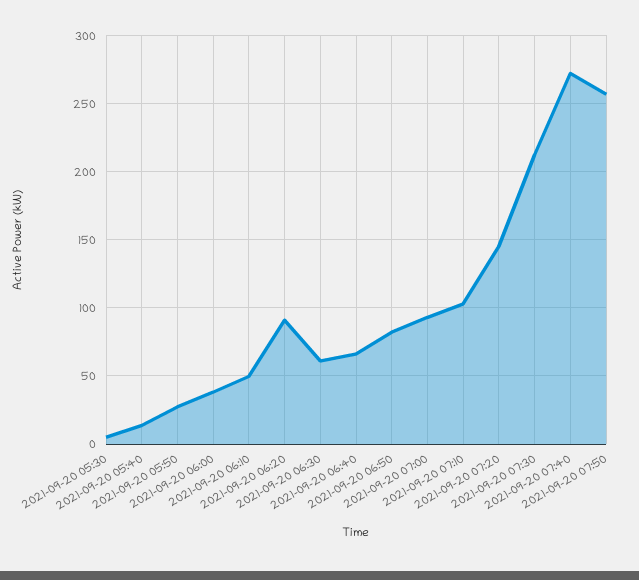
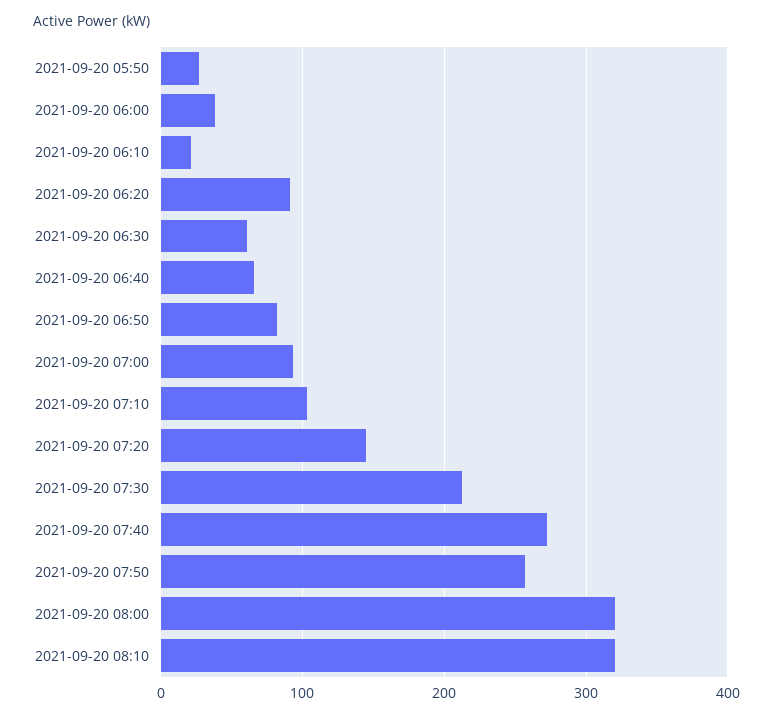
2021-09-20 05:30: 5 -> none
2021-09-20 05:40: 15 -> none
2021-09-20 06:10: 50 -> 20
2021-09-20 08:00: none -> 320
2021-09-20 08:10: none -> 320

